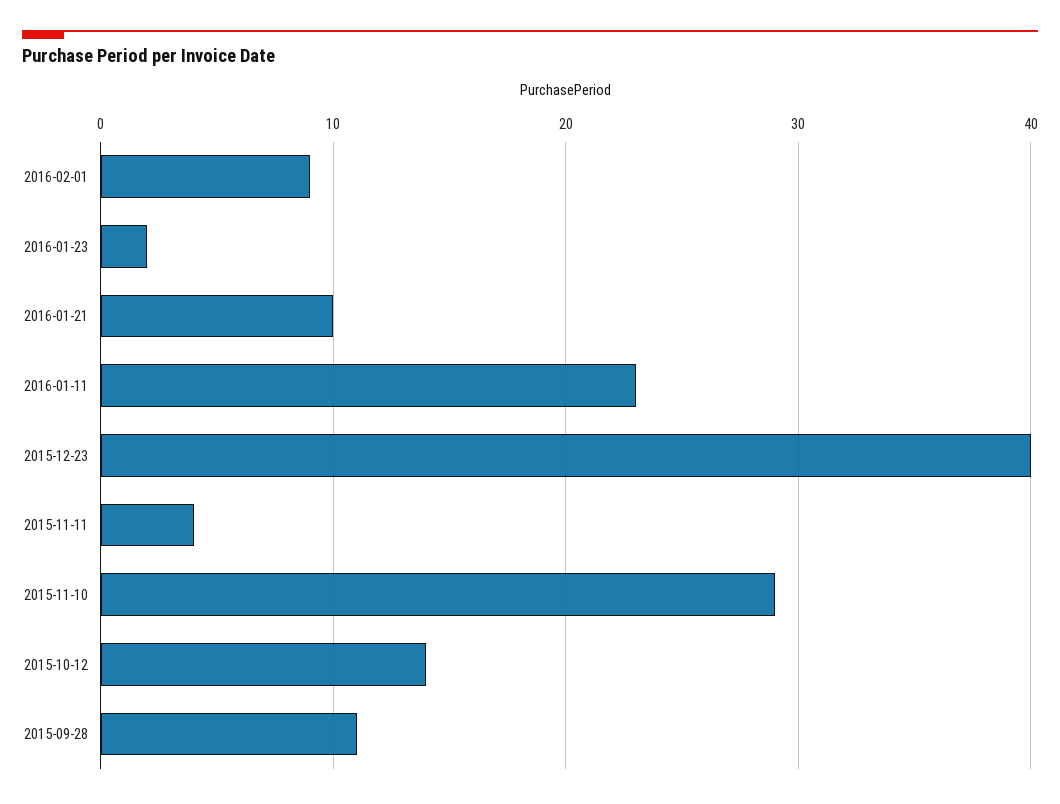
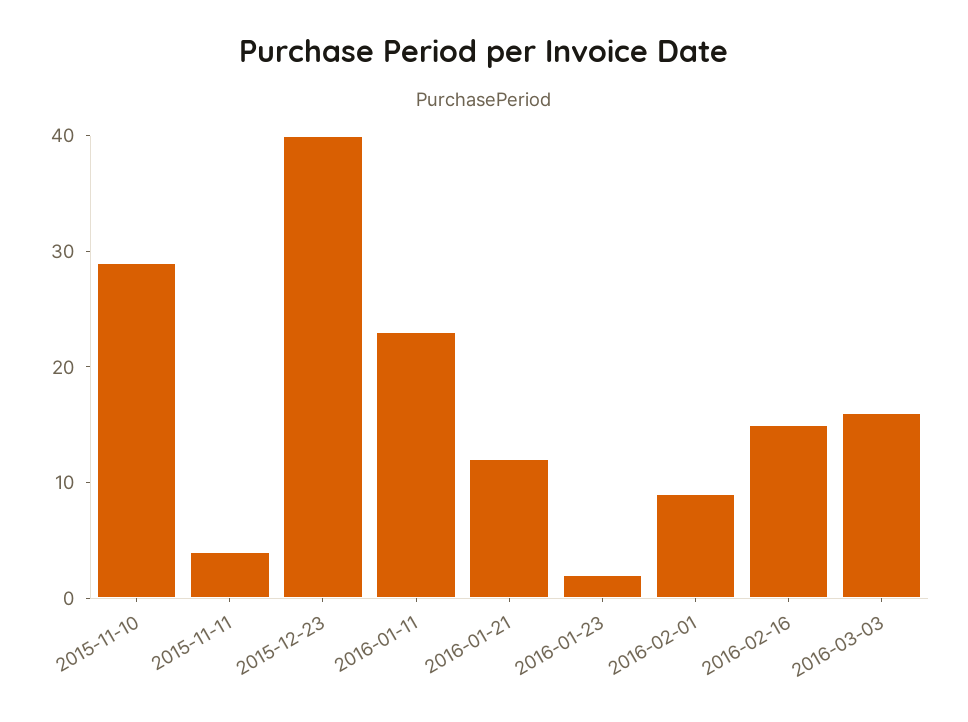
2016-01-21: 10 -> 12
2015-10-12: 14 -> none
2015-09-28: 11 -> none
2016-02-16: none -> 15
2016-03-03: none -> 16

